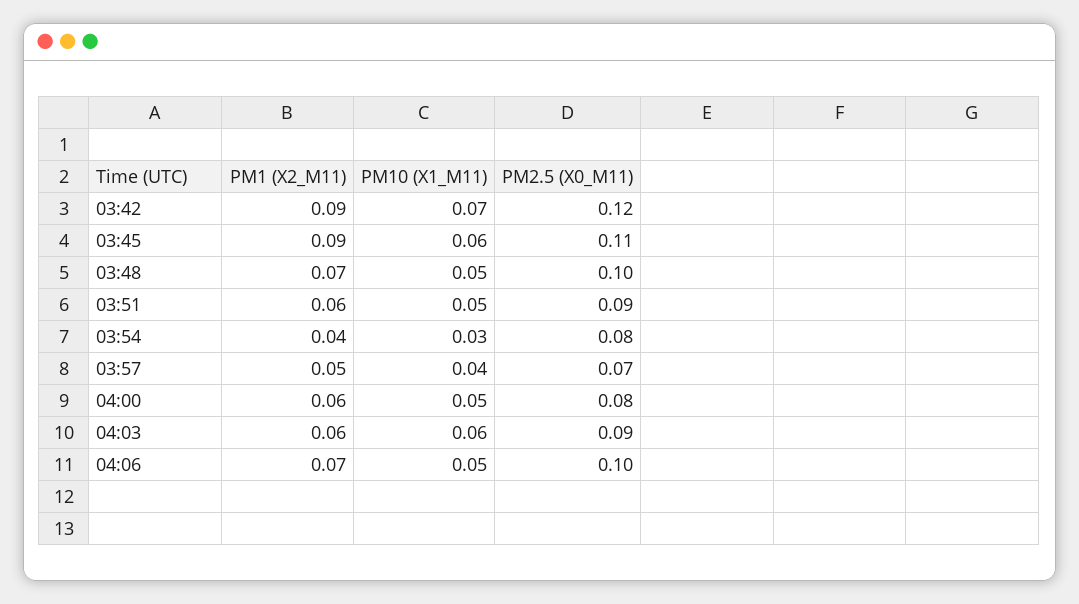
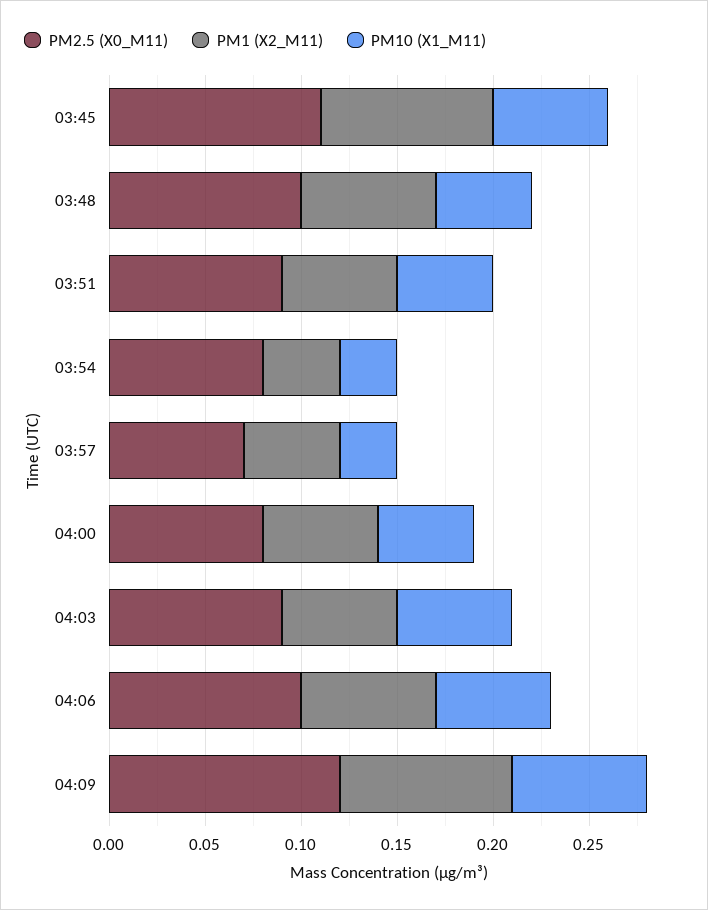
PM1 (X2_M11), 03:42: 0.09 -> none
PM10 (X1_M11), 03:42: 0.07 -> none
PM2.5 (X0_M11), 03:42: 0.12 -> none
PM10 (X1_M11), 03:57: 0.04 -> 0.03
PM10 (X1_M11), 04:06: 0.05 -> 0.06
PM2.5 (X0_M11), 04:09: none -> 0.12
PM1 (X2_M11), 04:09: none -> 0.09
PM10 (X1_M11), 04:09: none -> 0.07

